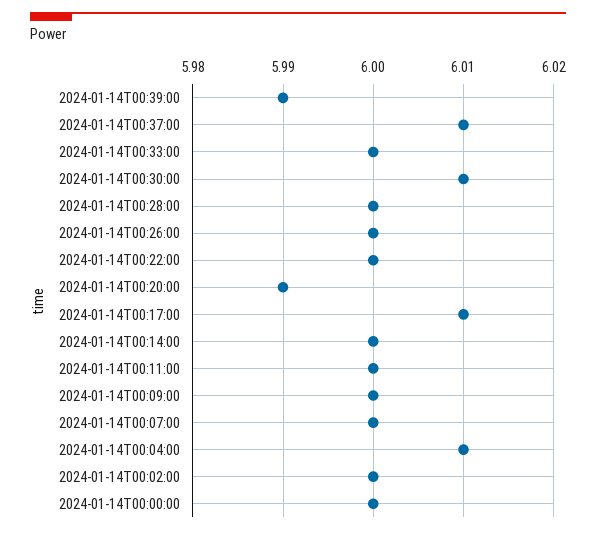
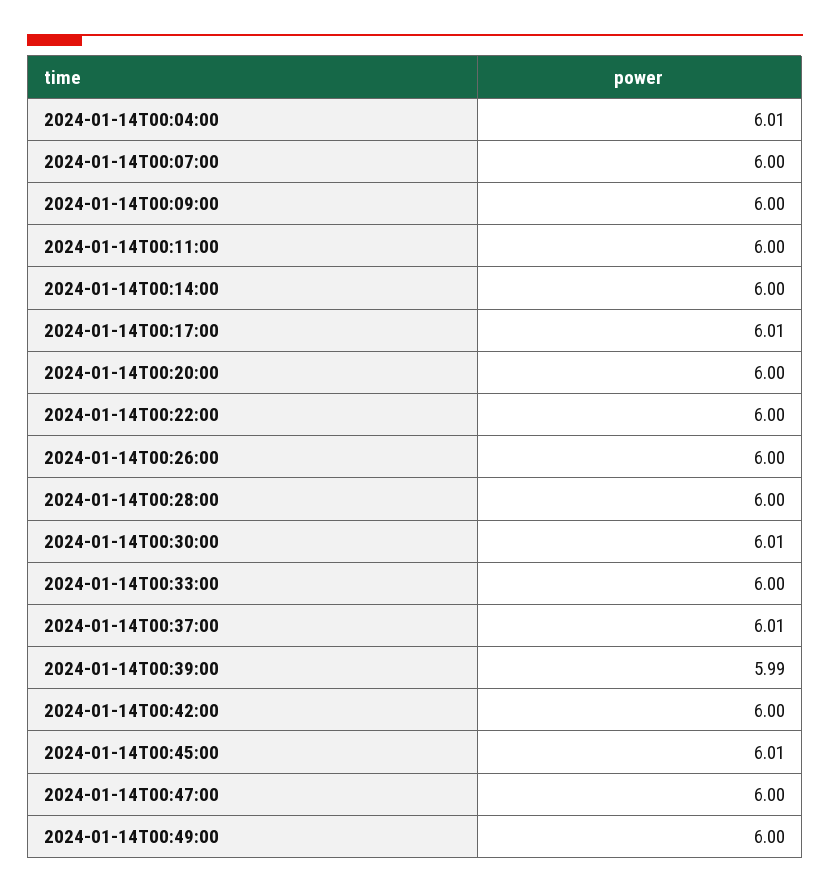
2024-01-14T00:20:00: 5.99 -> 6
2024-01-14T00:02:00: 6 -> none
2024-01-14T00:00:00: 6 -> none
2024-01-14T00:42:00: none -> 6
2024-01-14T00:45:00: none -> 6.01
2024-01-14T00:47:00: none -> 6
2024-01-14T00:49:00: none -> 6

